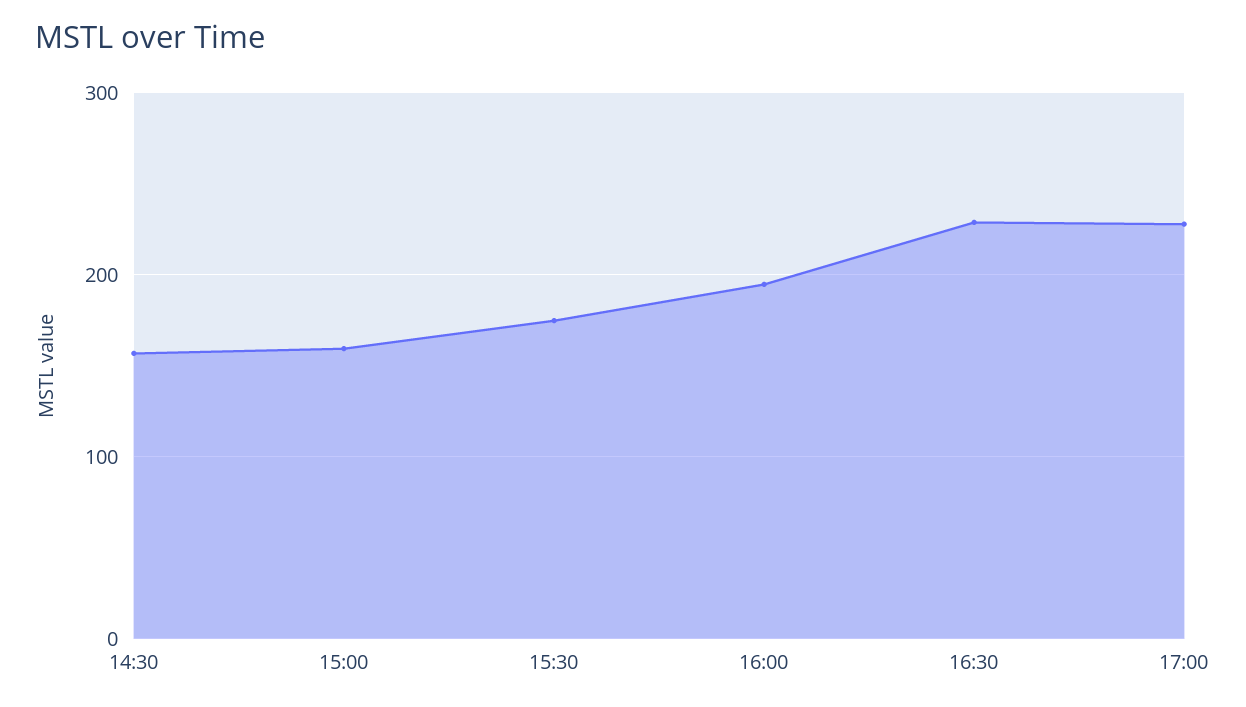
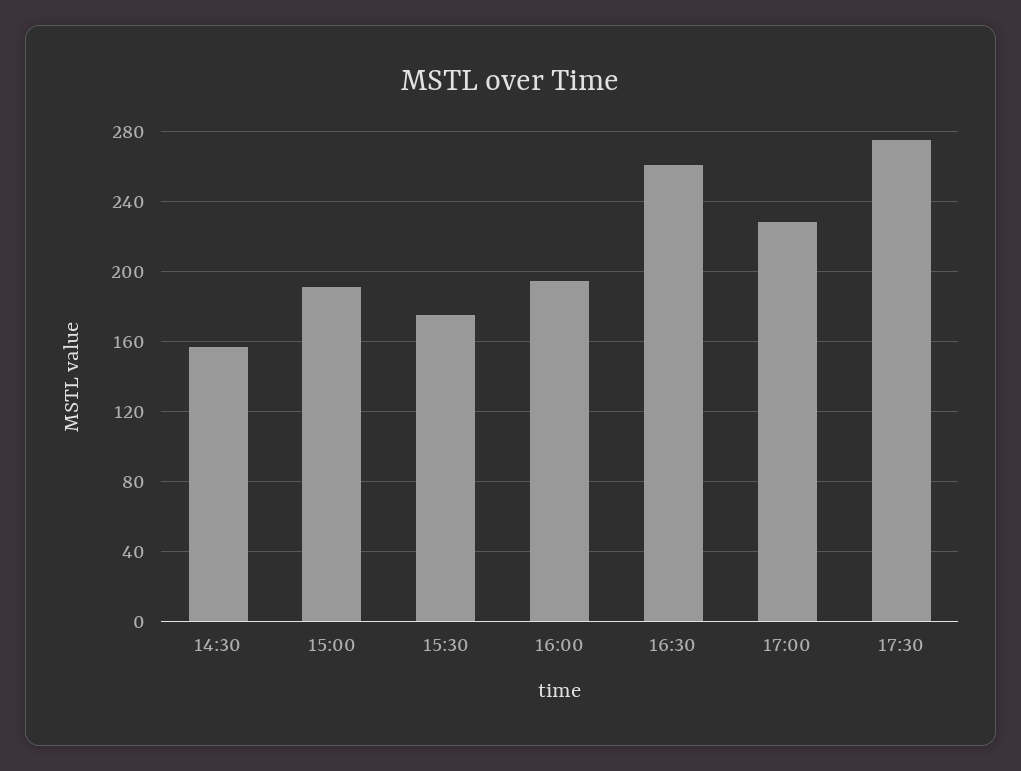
15:00: 160 -> 190
16:30: 230 -> 260
17:30: none -> 275

